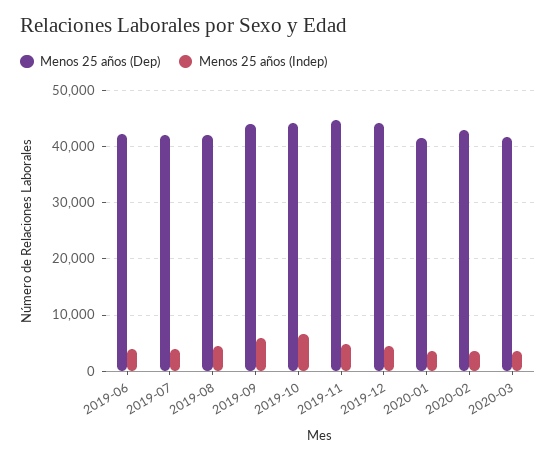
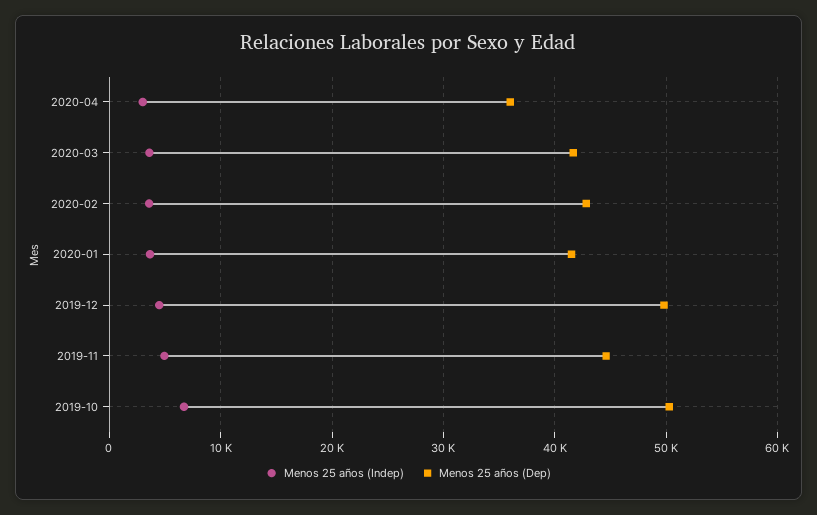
Menos 25 años (Dep), 2019-06: 42000 -> none
Menos 25 años (Indep), 2019-06: 4000 -> none
Menos 25 años (Dep), 2019-07: 42000 -> none
Menos 25 años (Indep), 2019-07: 4000 -> none
Menos 25 años (Dep), 2019-08: 42000 -> none
Menos 25 años (Indep), 2019-08: 4000 -> none
Menos 25 años (Dep), 2019-09: 44000 -> none
Menos 25 años (Indep), 2019-09: 6000 -> none
Menos 25 años (Dep), 2019-10: 44000 -> 50000
Menos 25 años (Dep), 2019-12: 44000 -> 50000
Menos 25 años (Indep), 2020-04: none -> 3000
Menos 25 años (Dep), 2020-04: none -> 36000

